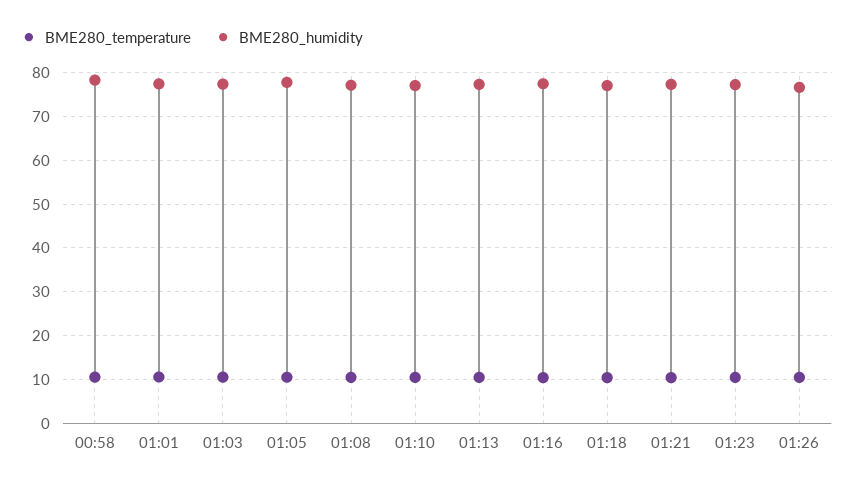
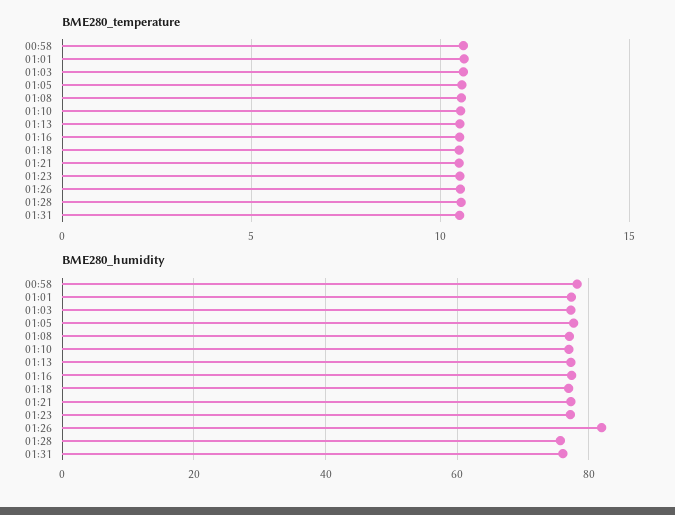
BME280_humidity, 01:26: 76 -> 82
BME280_temperature, 01:28: none -> 10.5
BME280_temperature, 01:31: none -> 10.5
BME280_humidity, 01:28: none -> 76
BME280_humidity, 01:31: none -> 76

